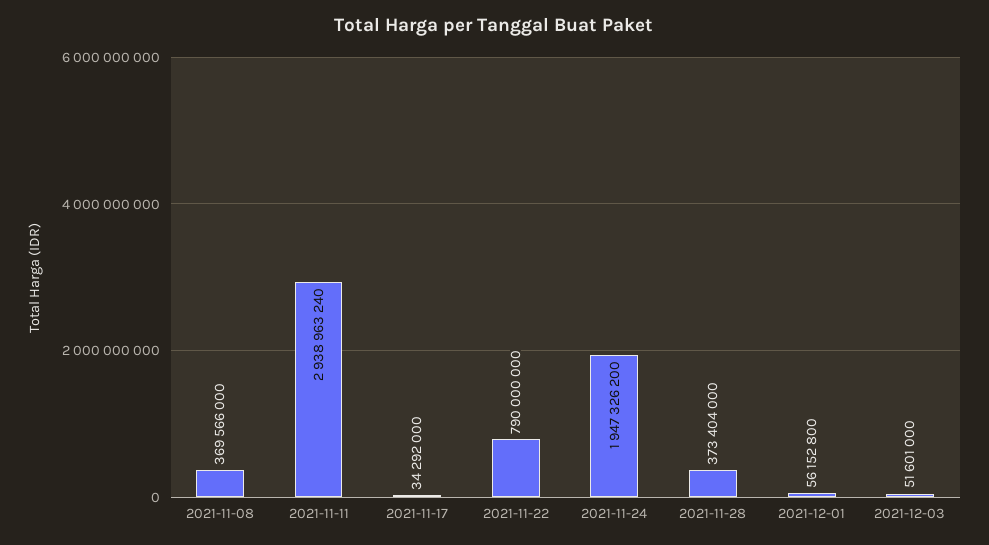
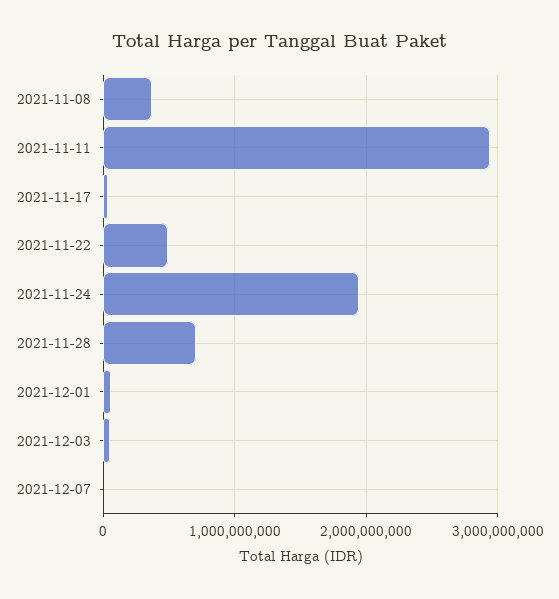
2021-11-22: 790000000 -> 500000000
2021-11-28: 373404000 -> 700000000
2021-12-07: none -> 0

